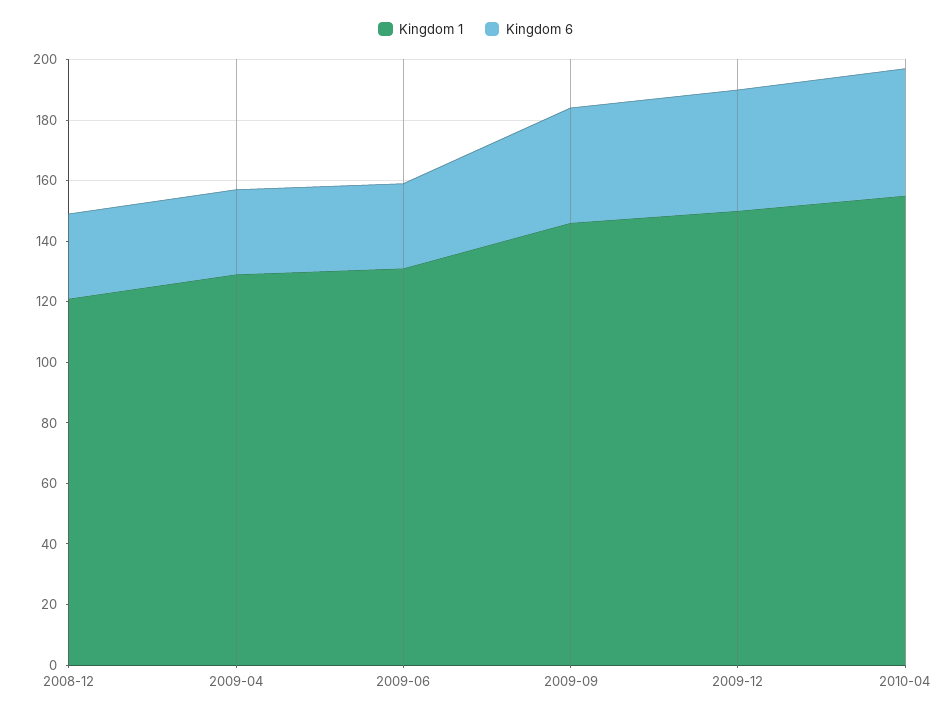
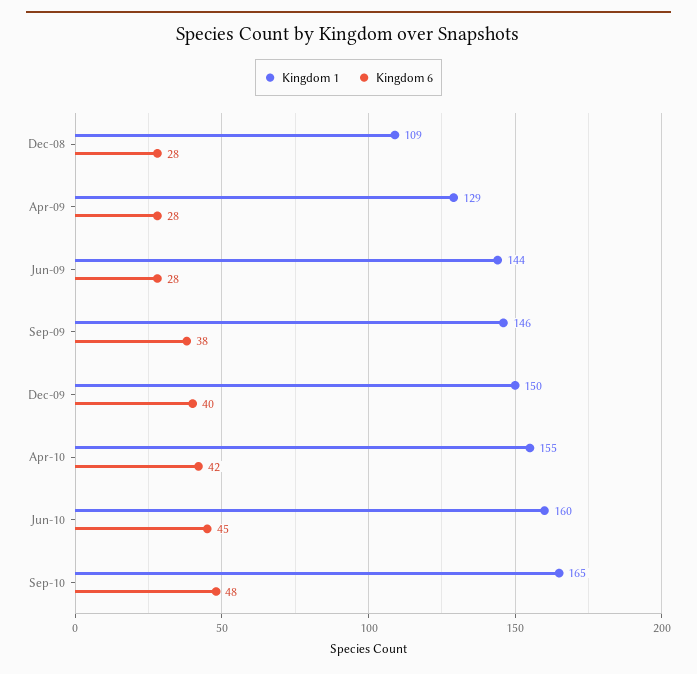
Kingdom 1, 2008-12: 120 -> 109
Kingdom 1, 2009-06: 130 -> 144
Kingdom 1, Jun-10: none -> 160
Kingdom 6, Jun-10: none -> 45
Kingdom 1, Sep-10: none -> 165
Kingdom 6, Sep-10: none -> 48

